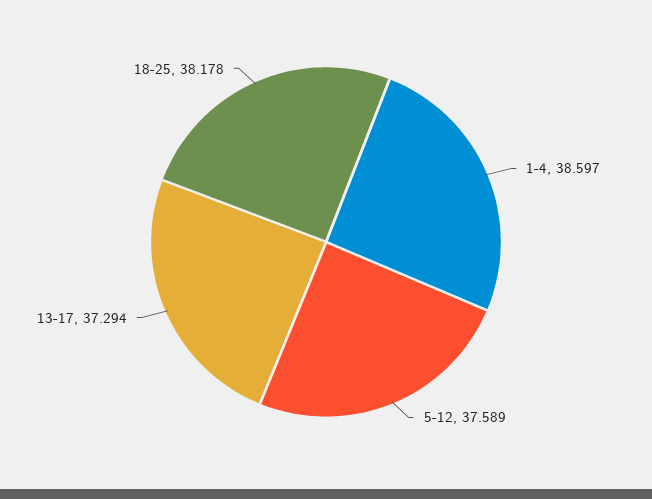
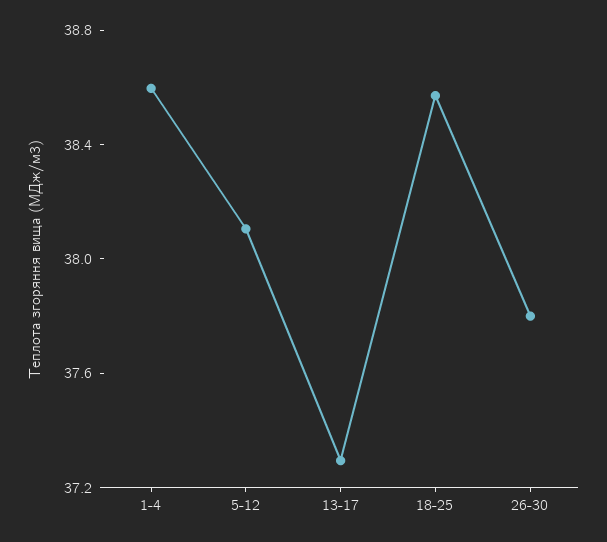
5-12: 37.589 -> 38.1
18-25: 38.178 -> 38.6
26-30: none -> 37.8

